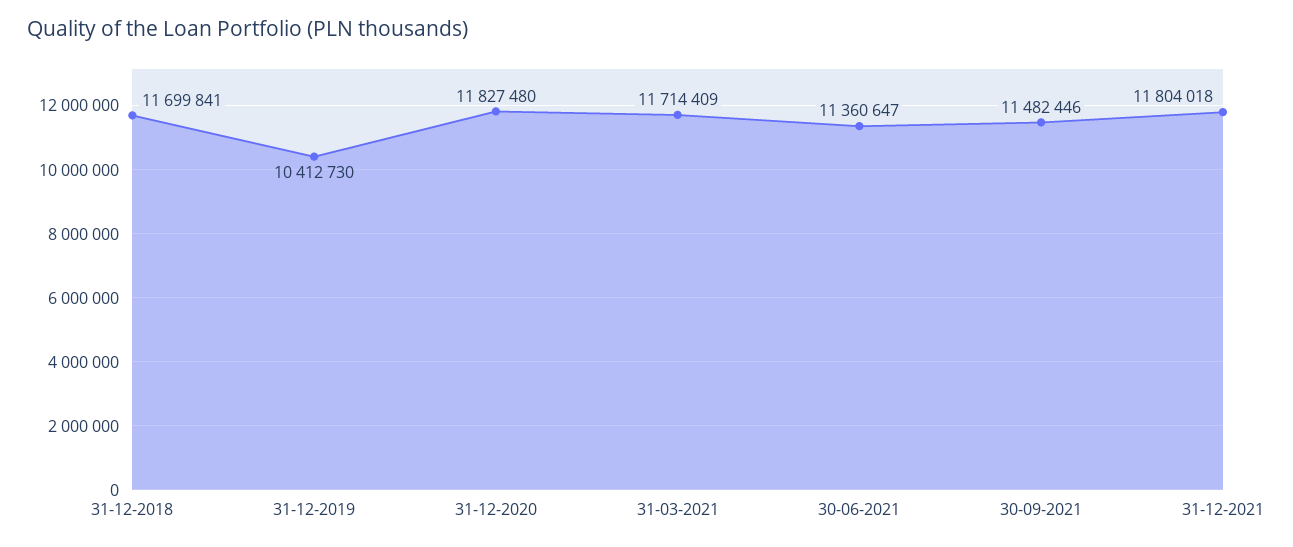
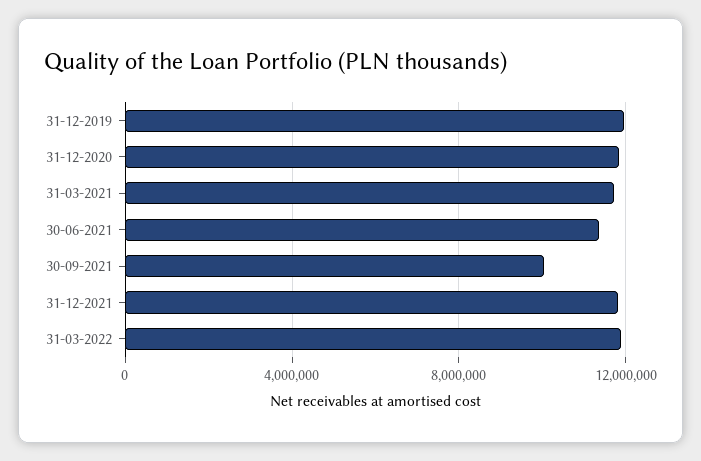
31-12-2018: 11699841 -> none
31-12-2019: 10412730 -> 12000000
30-09-2021: 11482446 -> 10000000
31-03-2022: none -> 12000000

